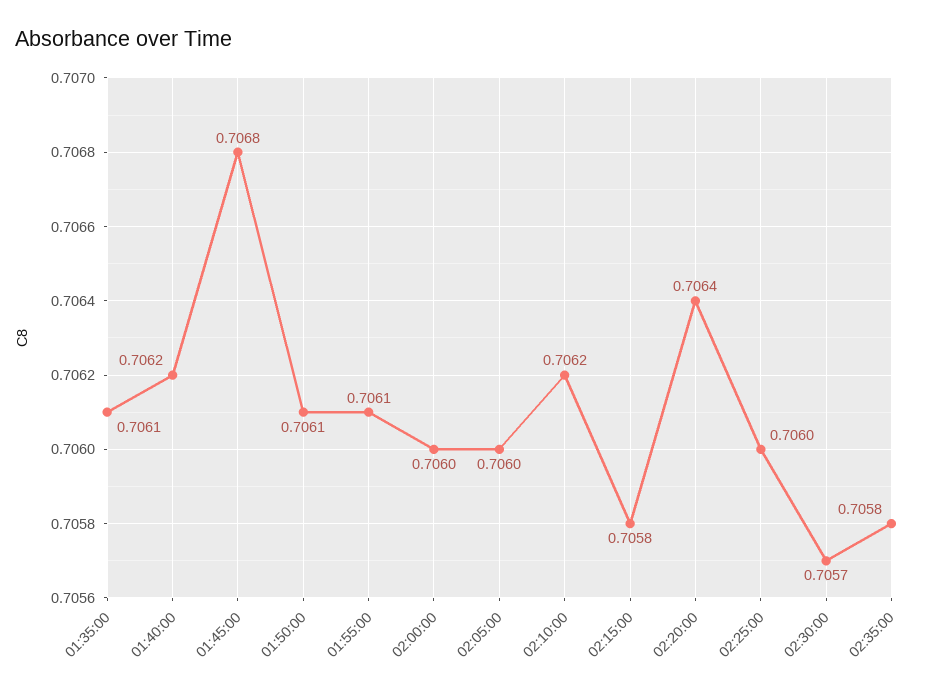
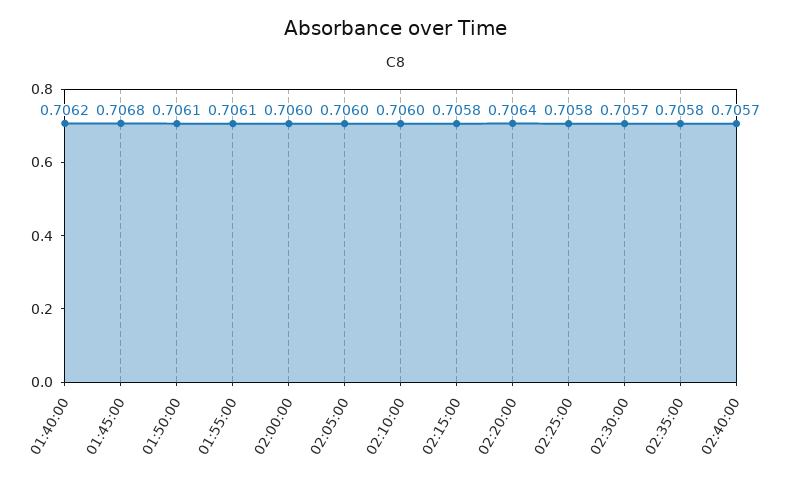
01:35:00: 0.7061 -> none
02:10:00: 0.7062 -> 0.706
02:25:00: 0.706 -> 0.7058
02:40:00: none -> 0.7057

